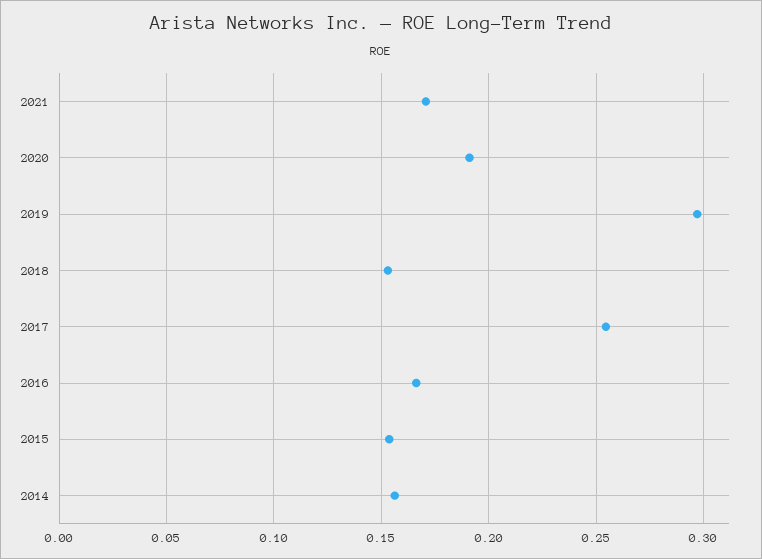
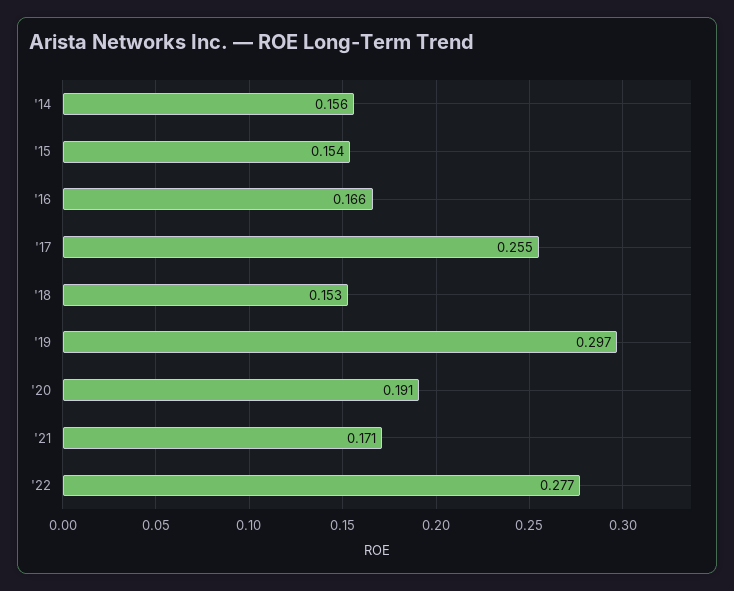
'22: none -> 0.277

